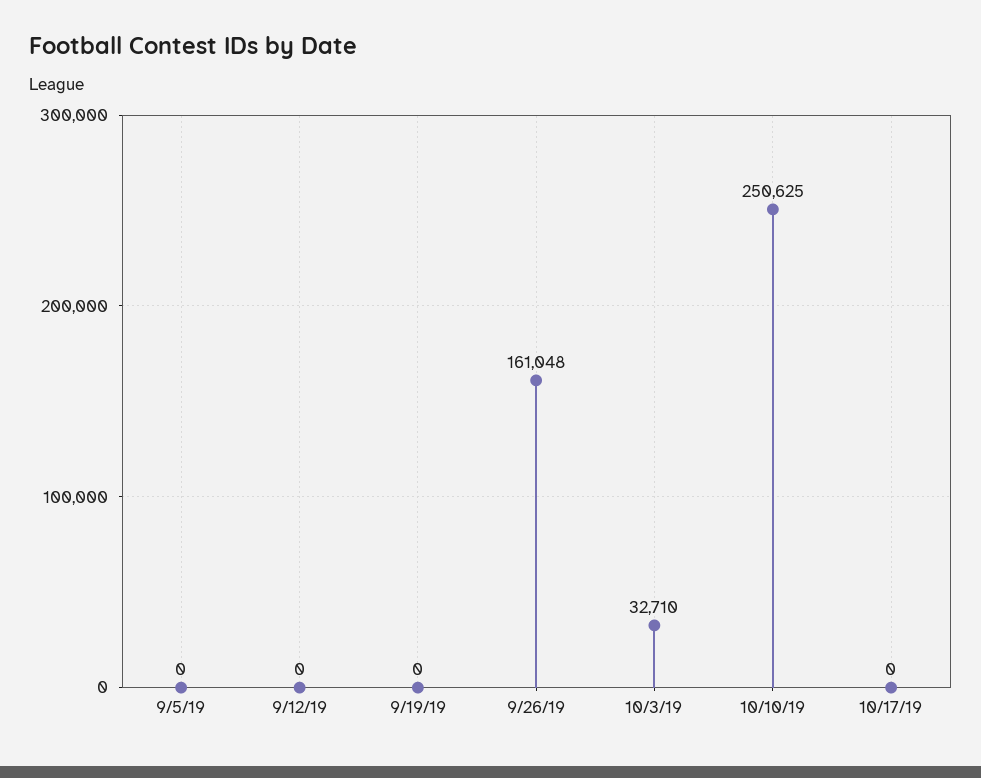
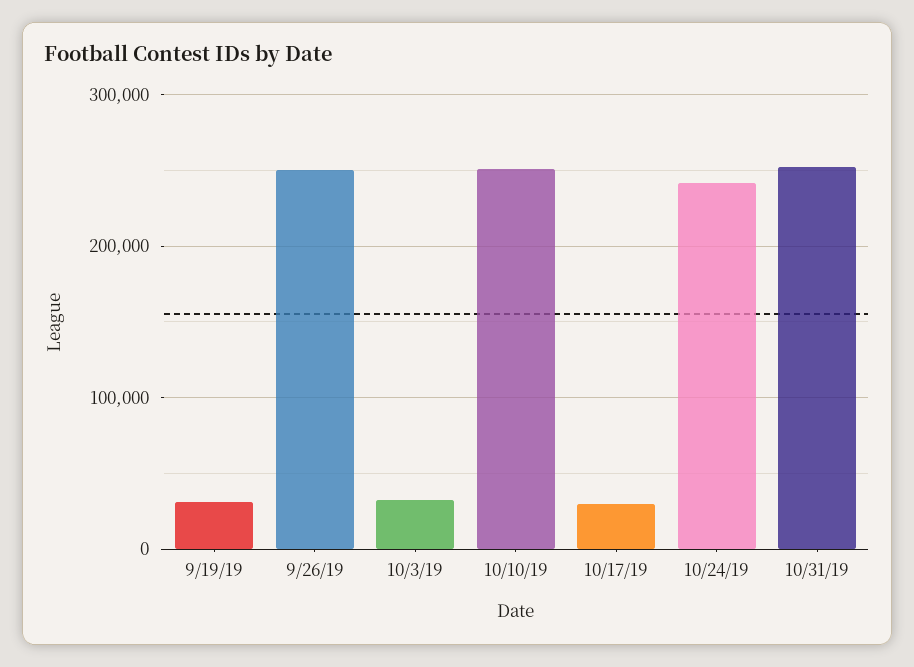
9/5/19: 0 -> none
9/12/19: 0 -> none
9/19/19: 0 -> 30000
9/26/19: 161048 -> 250000
10/17/19: 0 -> 30000
10/24/19: none -> 240000
10/31/19: none -> 250000

